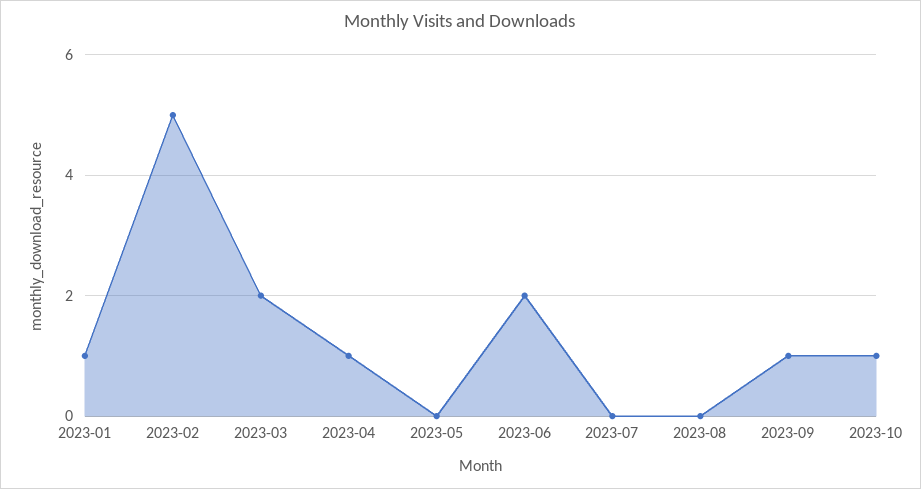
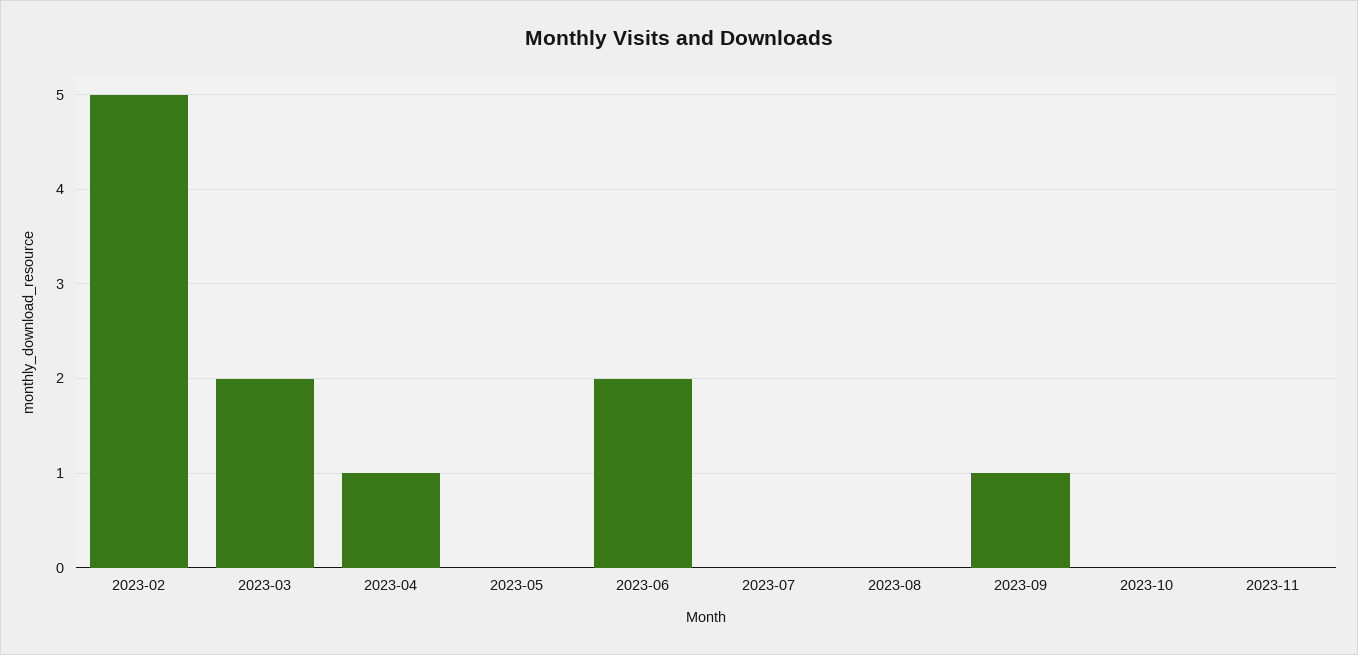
2023-01: 1 -> none
2023-10: 1 -> 0
2023-11: none -> 0

